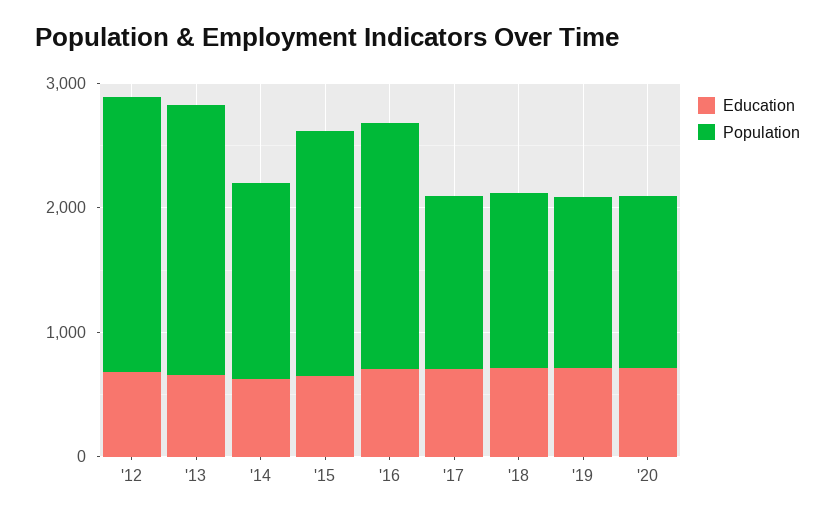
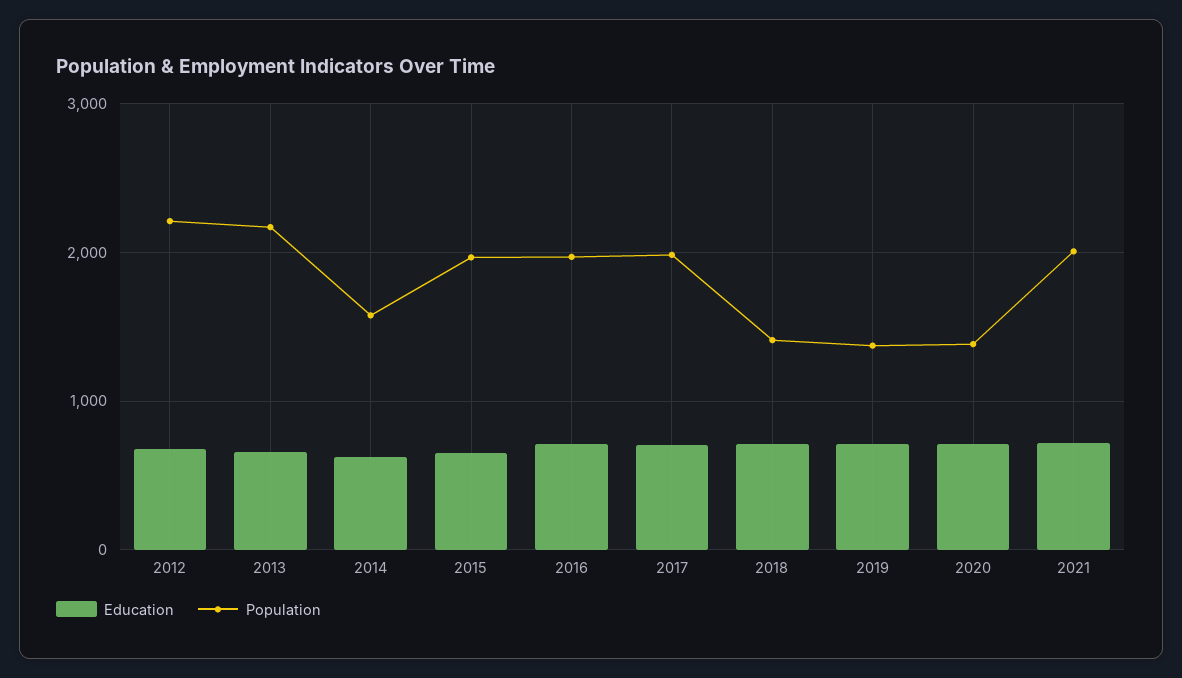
Population, '17: 1400 -> 2000
Education, 2021: none -> 700
Population, 2021: none -> 2000

